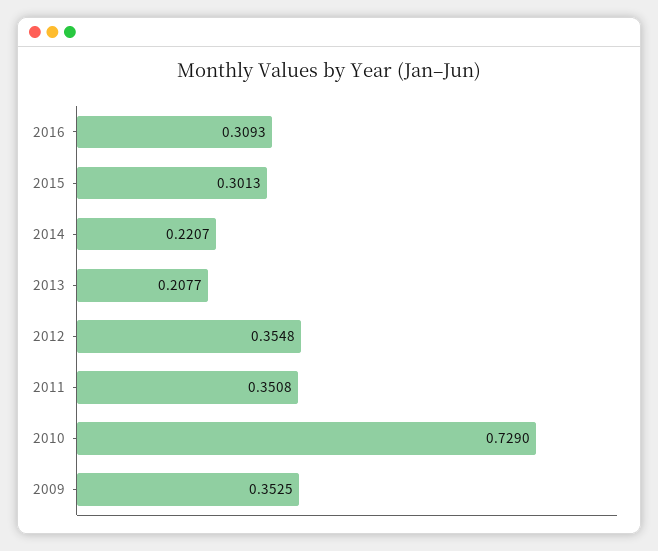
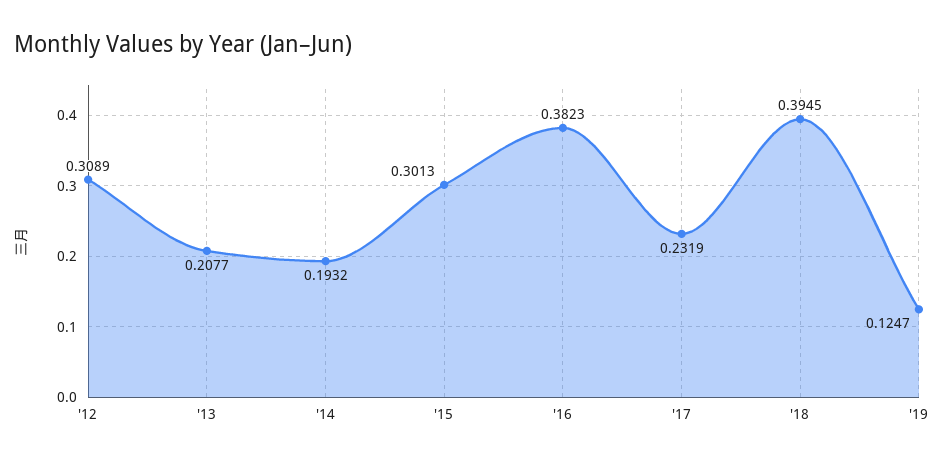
2016: 0.3093 -> 0.3823
2014: 0.2207 -> 0.1932
2012: 0.3548 -> 0.3089
2011: 0.3508 -> none
2010: 0.729 -> none
2009: 0.3525 -> none
'17: none -> 0.2319
'18: none -> 0.3945
'19: none -> 0.1247

